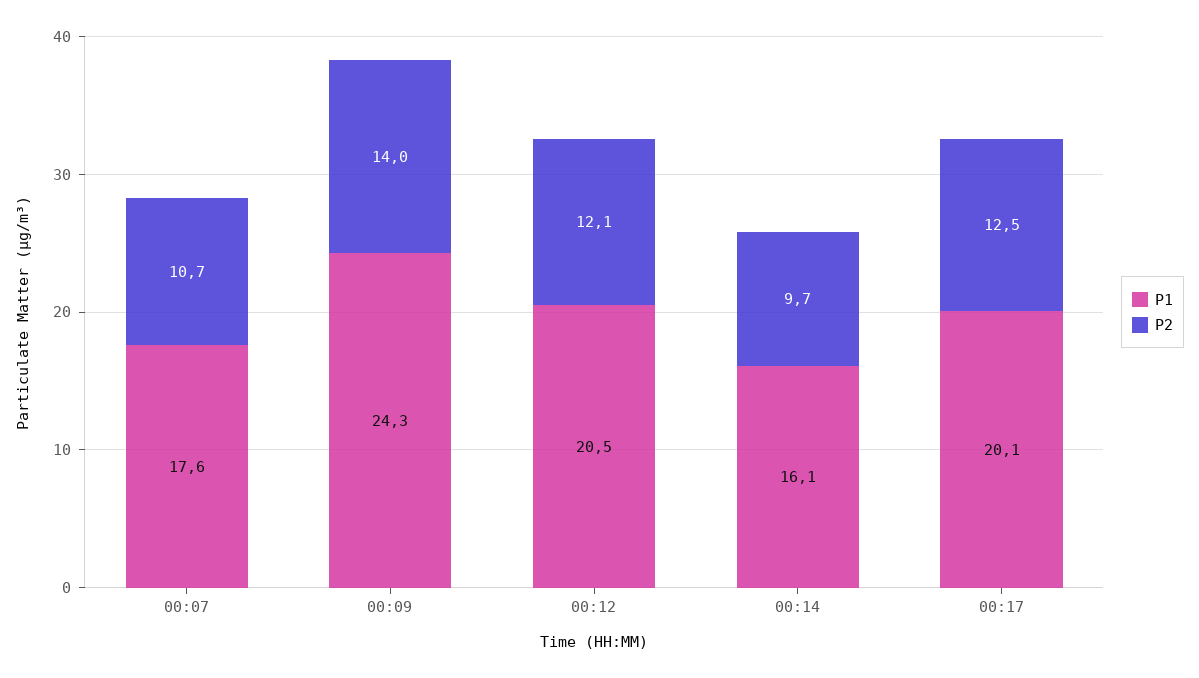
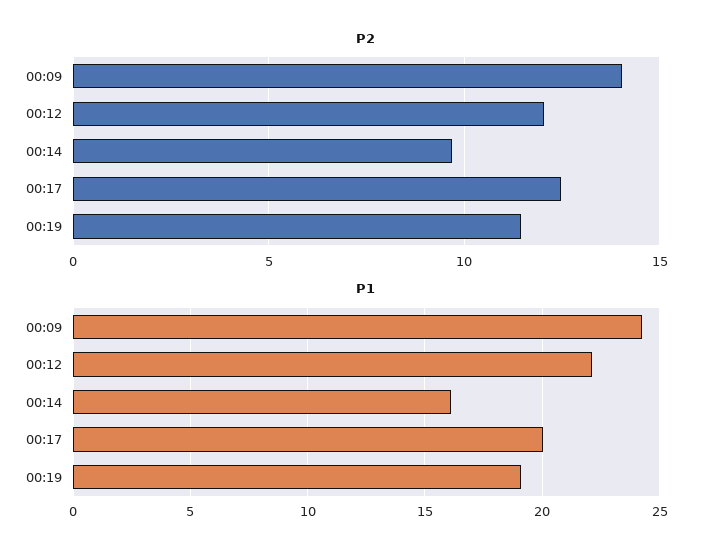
P1, 00:07: 17.6 -> none
P2, 00:07: 10.7 -> none
P1, 00:12: 20.5 -> 22
P2, 00:19: none -> 11.5
P1, 00:19: none -> 19

